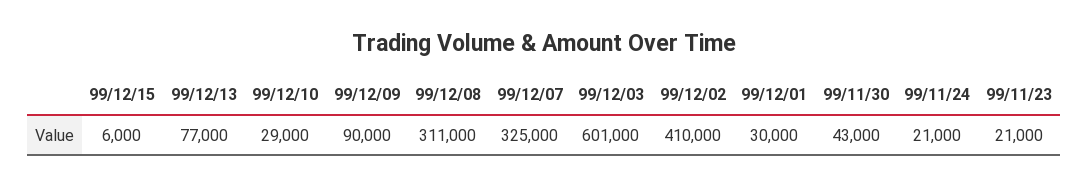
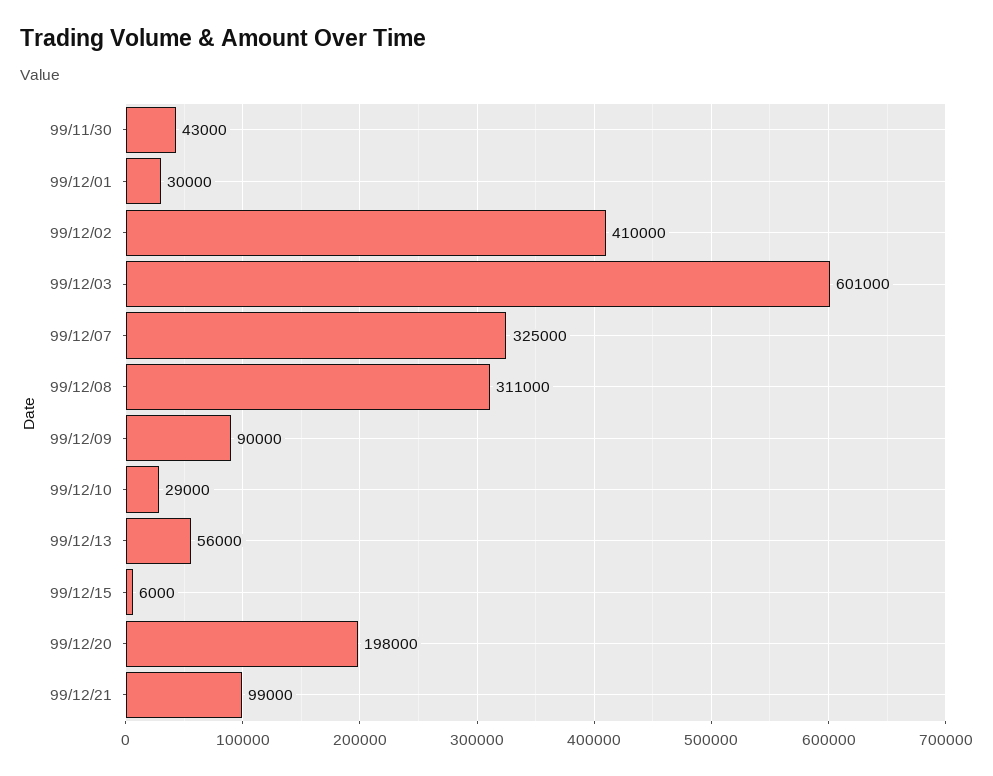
99/12/13: 77000 -> 56000
99/11/24: 21000 -> none
99/11/23: 21000 -> none
99/12/20: none -> 198000
99/12/21: none -> 99000

